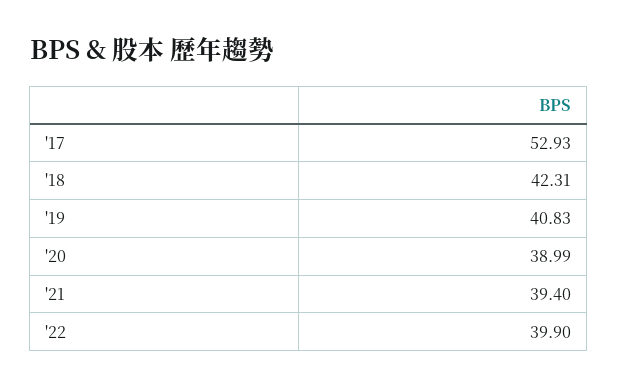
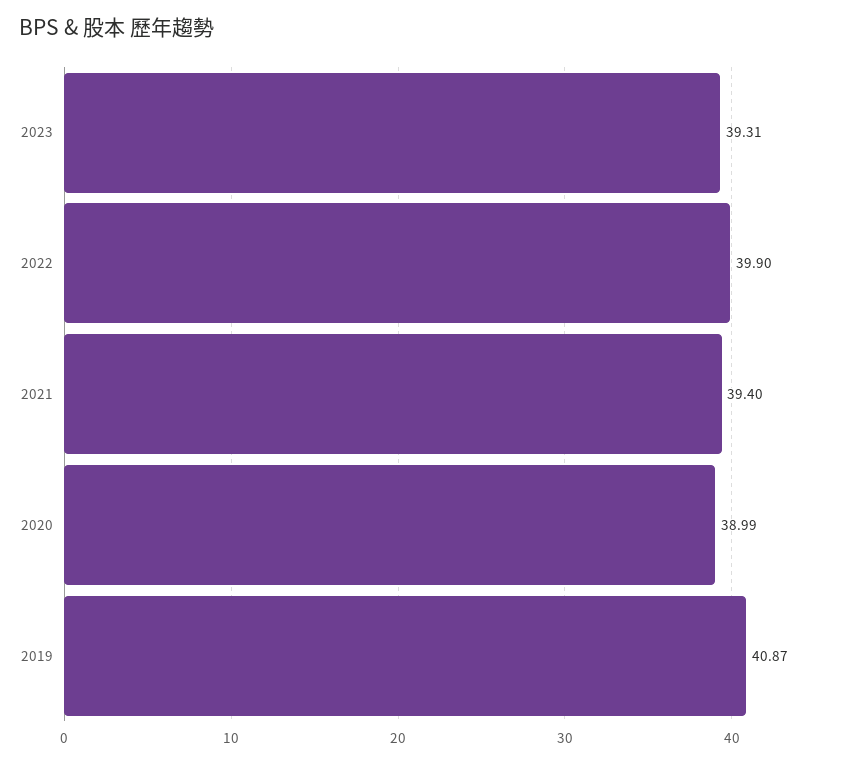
'17: 52.93 -> none
'18: 42.31 -> none
'19: 40.83 -> 40.87
2023: none -> 39.31

